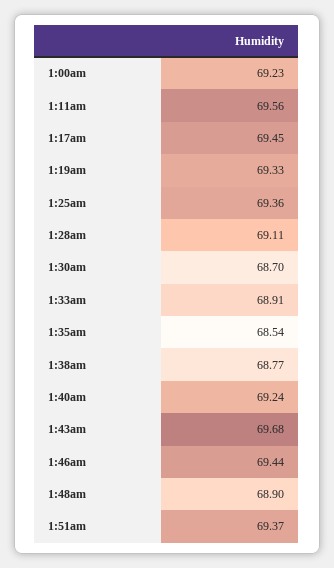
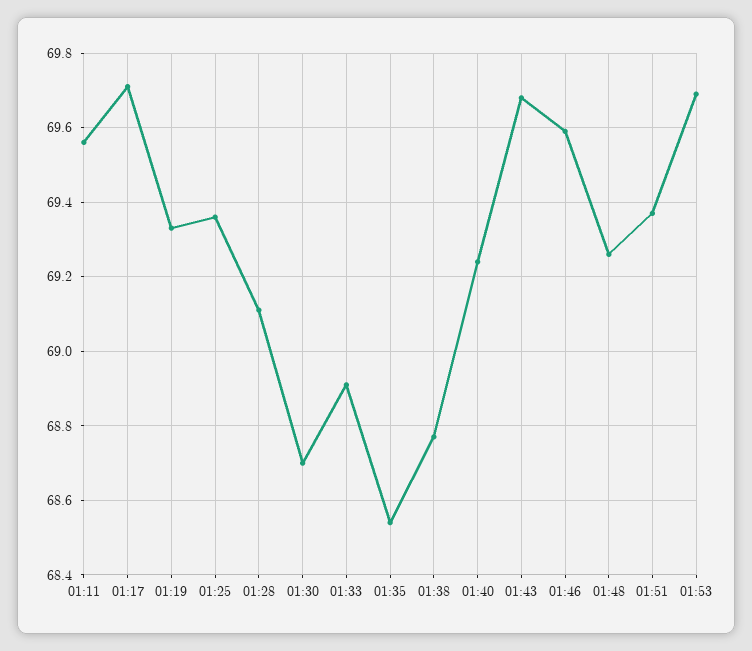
1:00am: 69.23 -> none
1:17am: 69.45 -> 69.7
1:46am: 69.44 -> 69.6
1:48am: 68.9 -> 69.25
01:53: none -> 69.7

